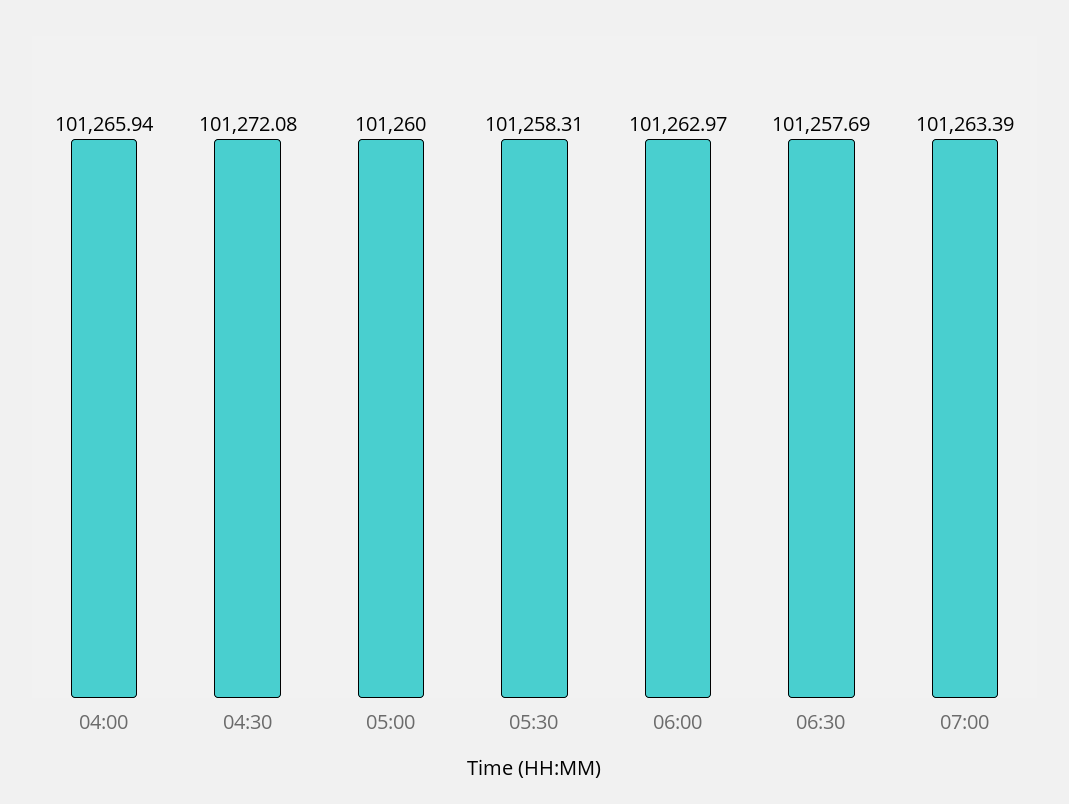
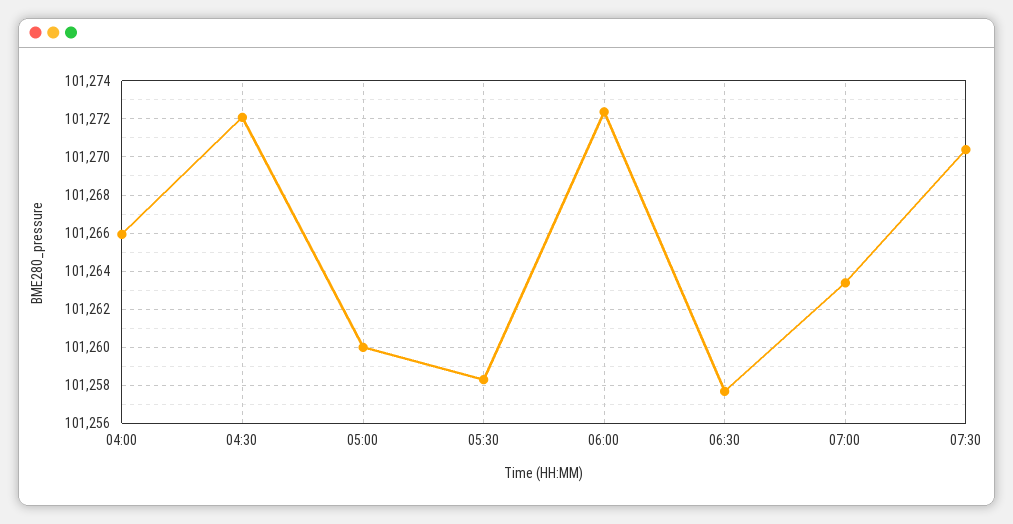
06:00: 101262.97 -> 101272.5
07:30: none -> 101270.5

